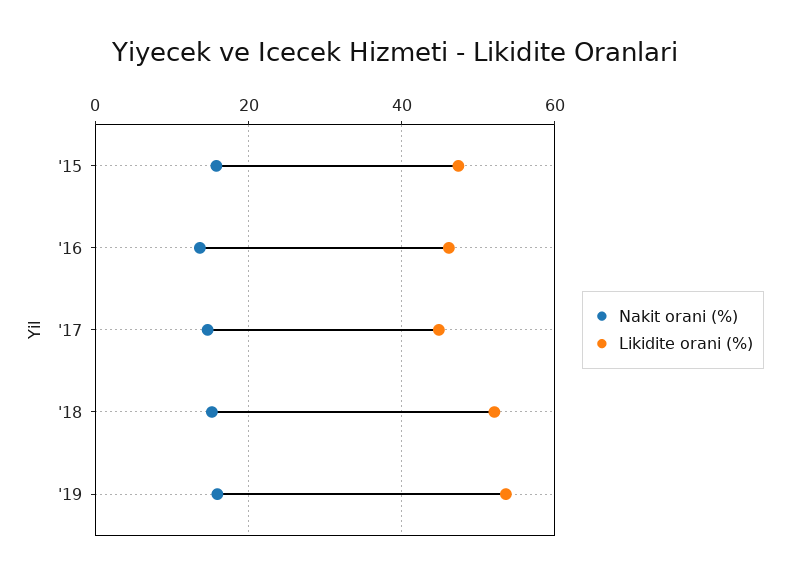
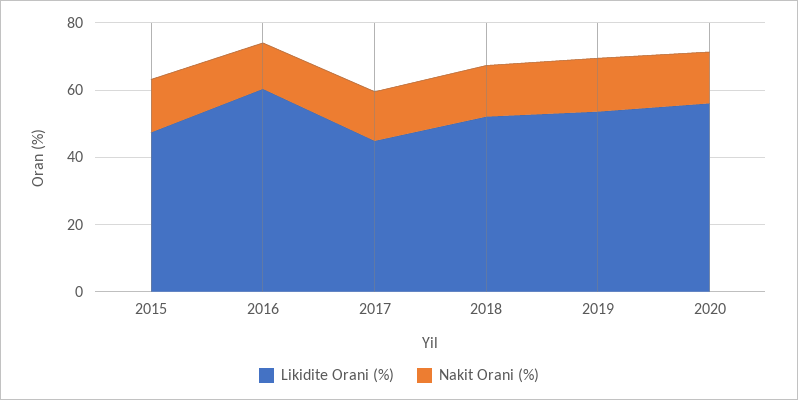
Likidite orani (%), '16: 46 -> 60
Likidite orani (%), 2020: none -> 55
Nakit orani (%), 2020: none -> 15

